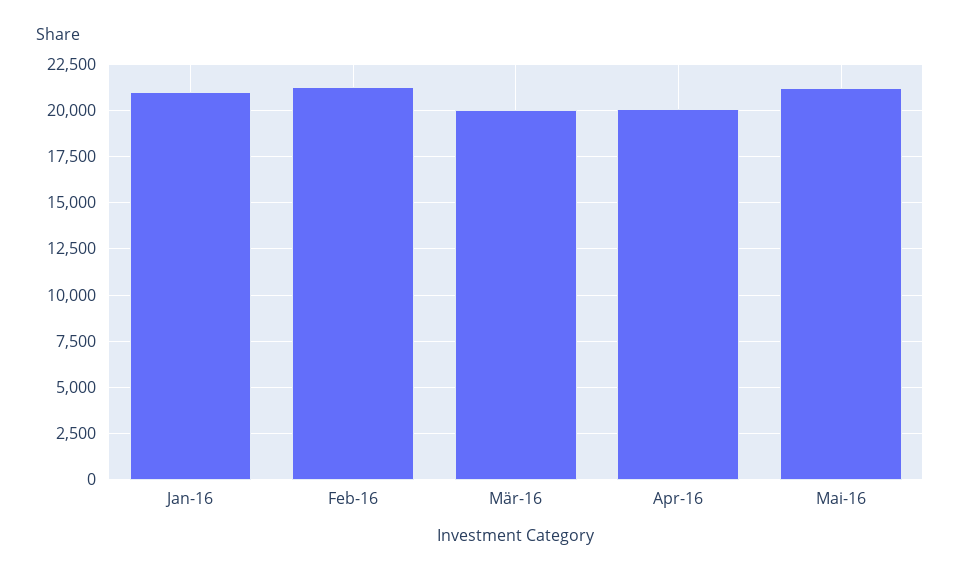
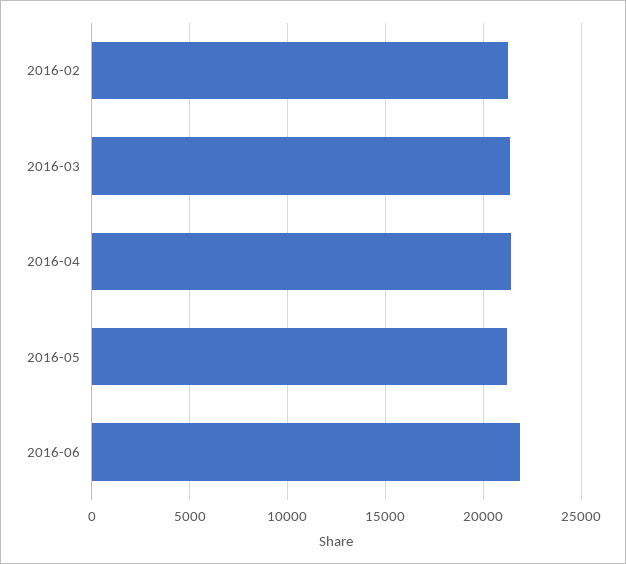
Jan-16: 21000 -> none
Mär-16: 20000 -> 21500
Apr-16: 20000 -> 21500
2016-06: none -> 22000

